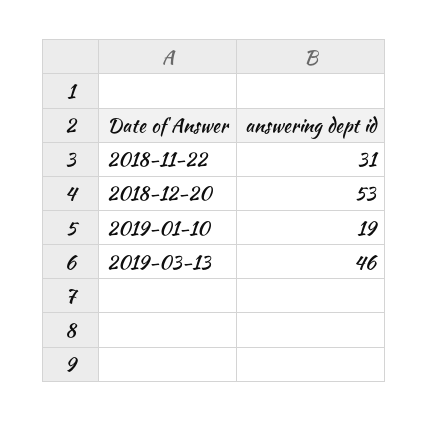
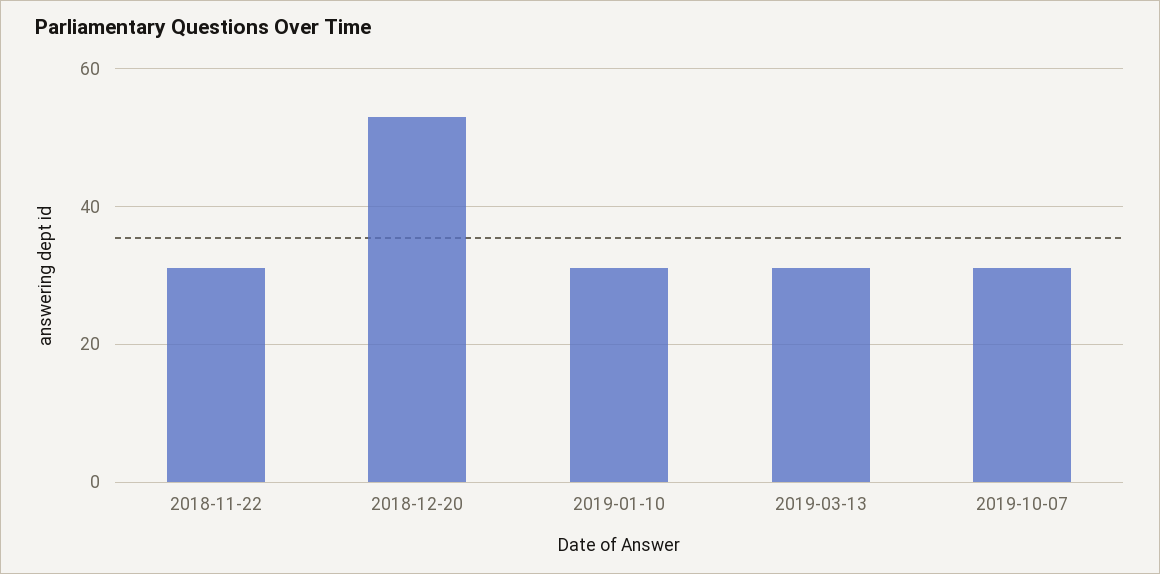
2019-01-10: 19 -> 30
2019-03-13: 46 -> 30
2019-10-07: none -> 30

